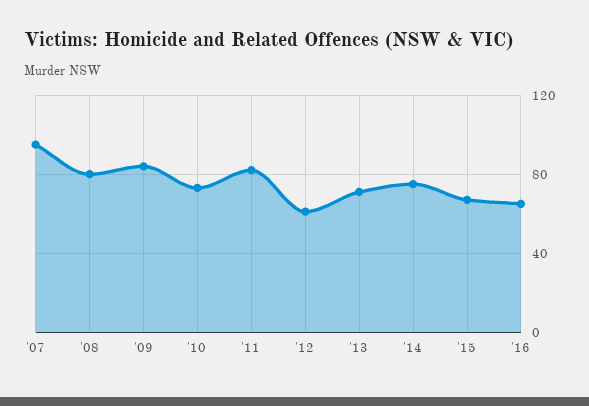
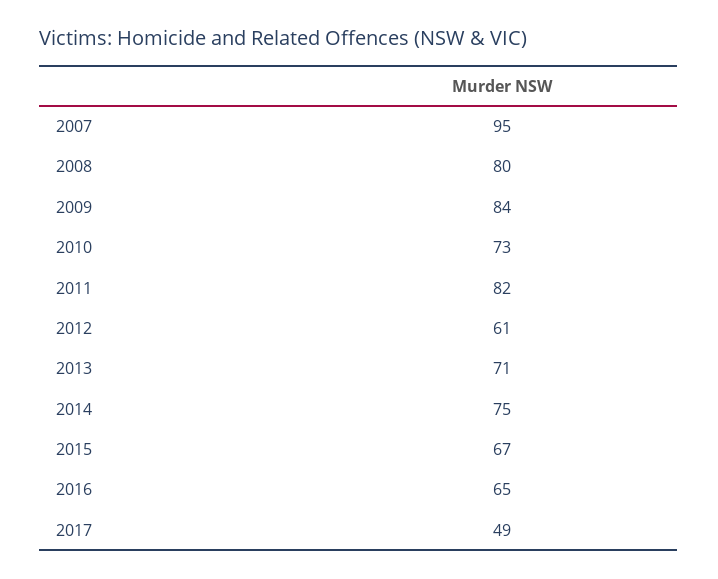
2017: none -> 49

